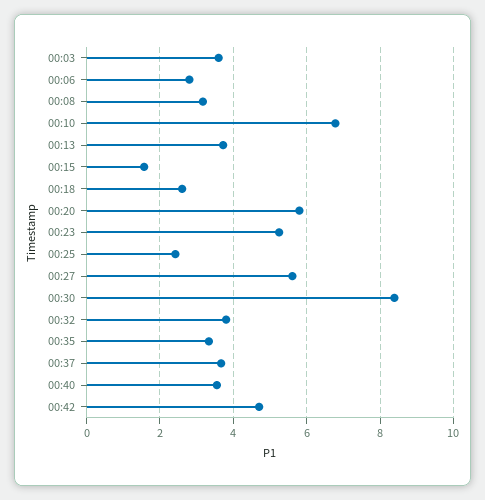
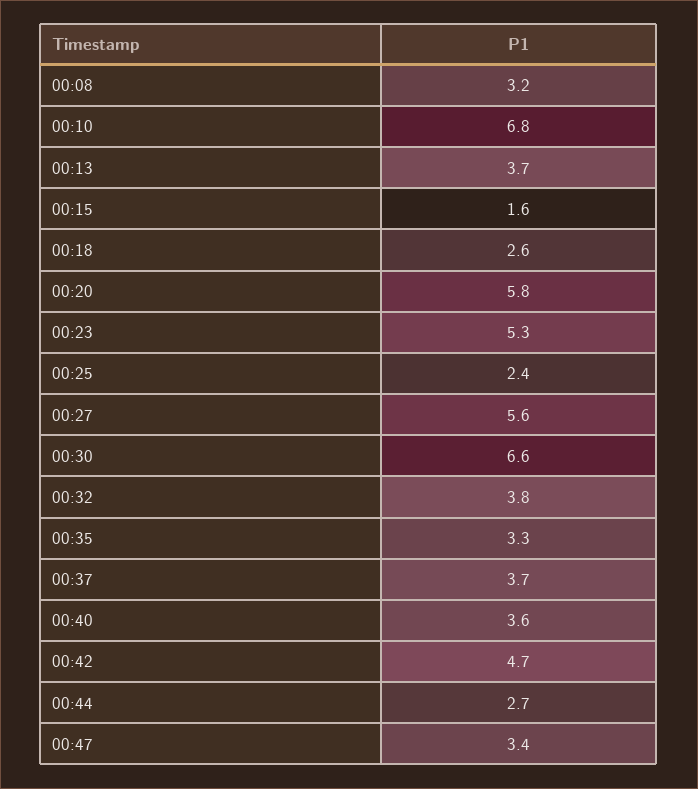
00:03: 3.6 -> none
00:06: 2.8 -> none
00:30: 8.4 -> 6.6
00:44: none -> 2.7
00:47: none -> 3.4

